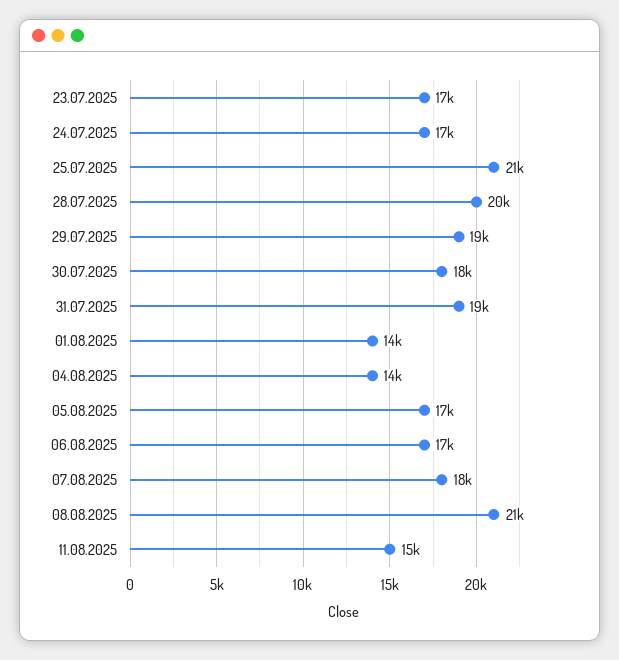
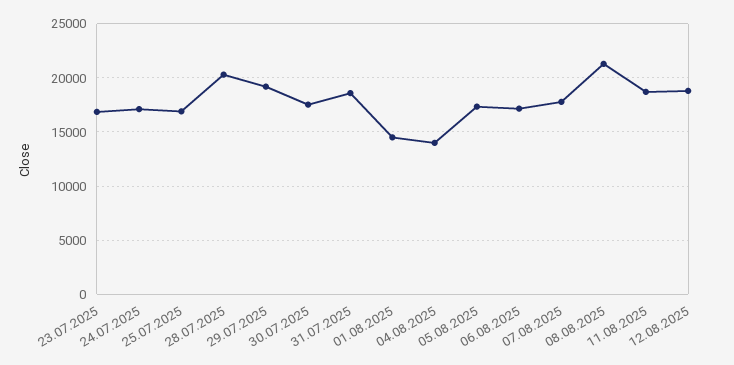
25.07.2025: 21000 -> 17000
11.08.2025: 15000 -> 19000
12.08.2025: none -> 19000

